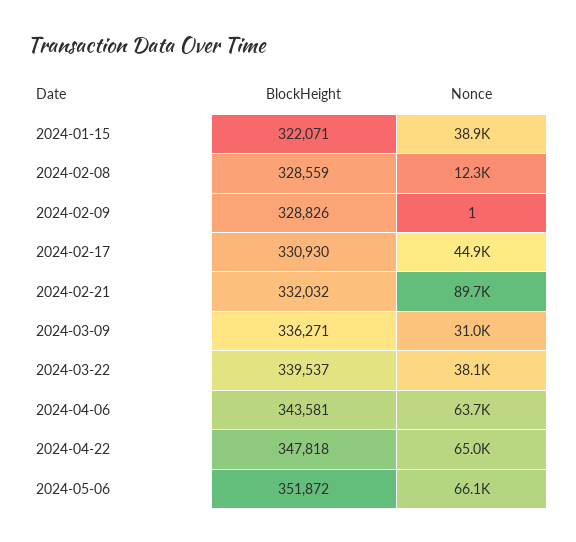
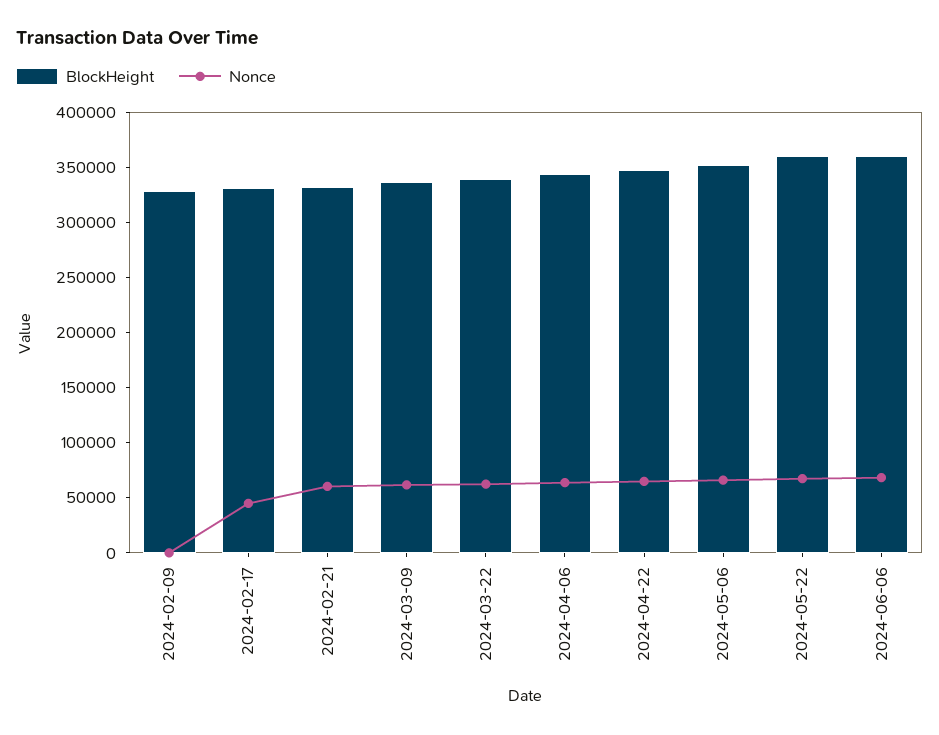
BlockHeight, 2024-01-15: 322071 -> none
Nonce, 2024-01-15: 38900 -> none
BlockHeight, 2024-02-08: 328559 -> none
Nonce, 2024-02-08: 12300 -> none
Nonce, 2024-02-21: 89700 -> 60000
Nonce, 2024-03-09: 31000 -> 60000
Nonce, 2024-03-22: 38100 -> 60000
BlockHeight, 2024-05-22: none -> 360000
Nonce, 2024-05-22: none -> 70000
BlockHeight, 2024-06-06: none -> 360000
Nonce, 2024-06-06: none -> 70000

